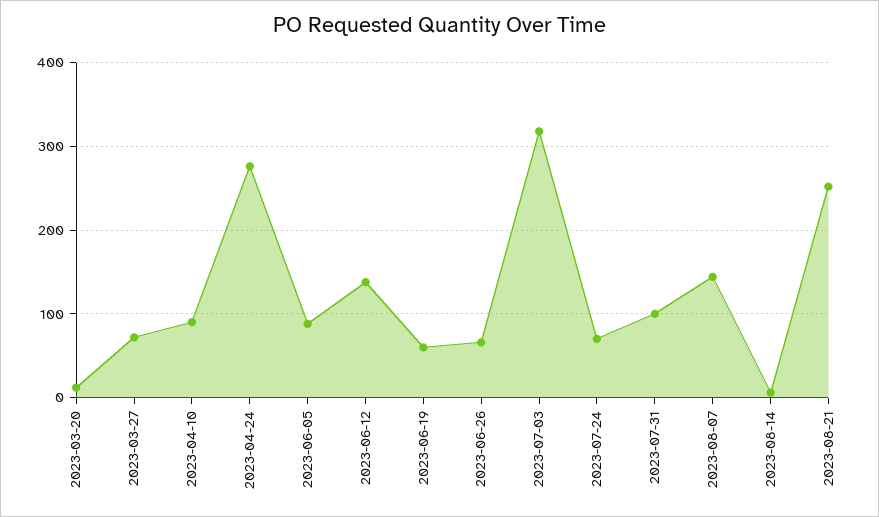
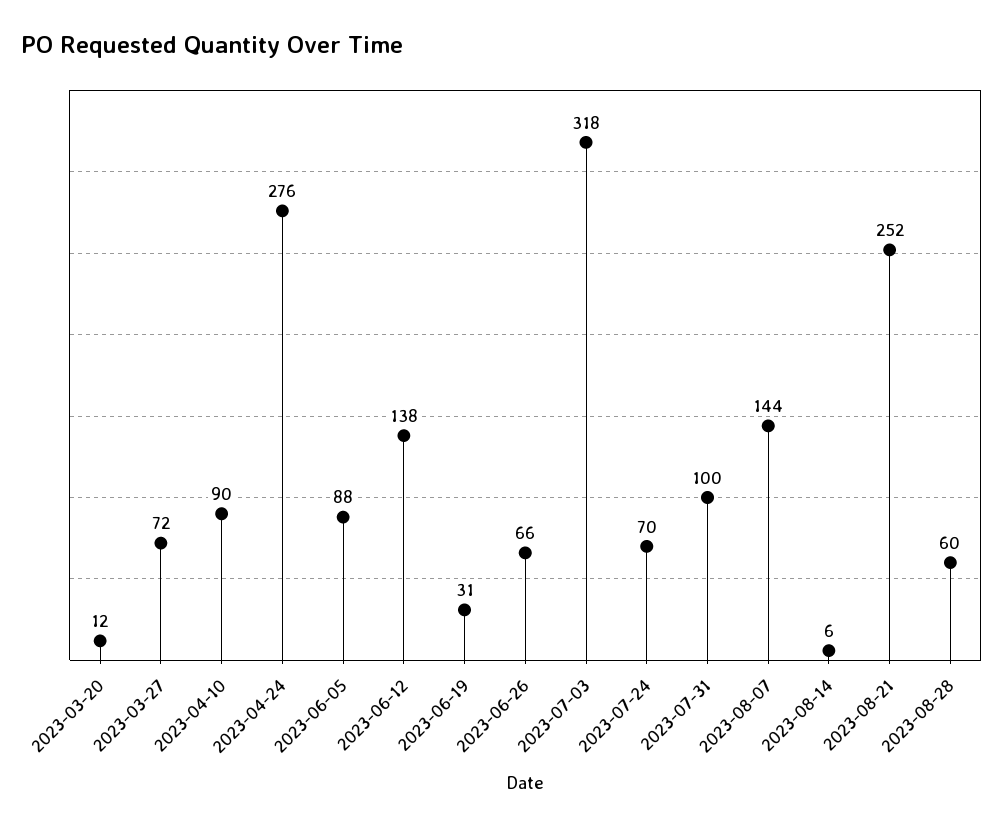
2023-06-19: 60 -> 31
2023-08-28: none -> 60

